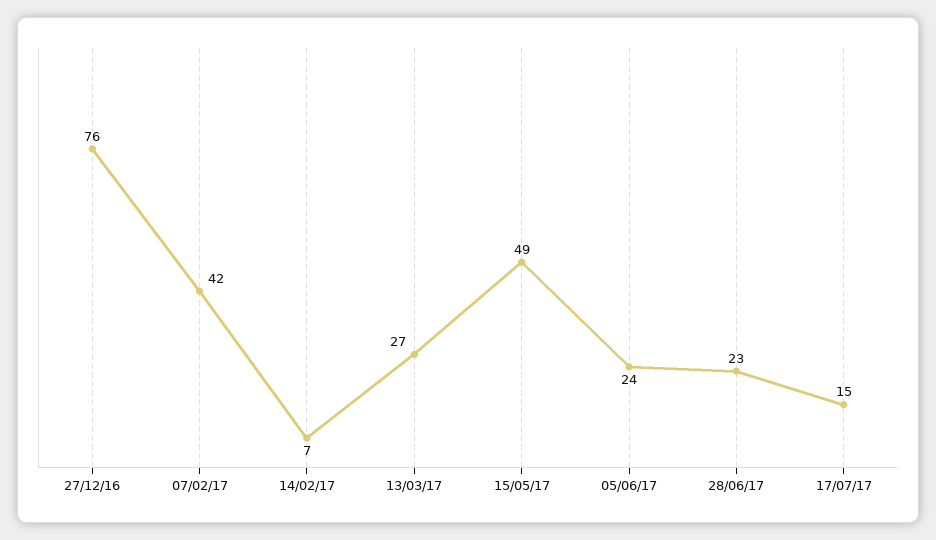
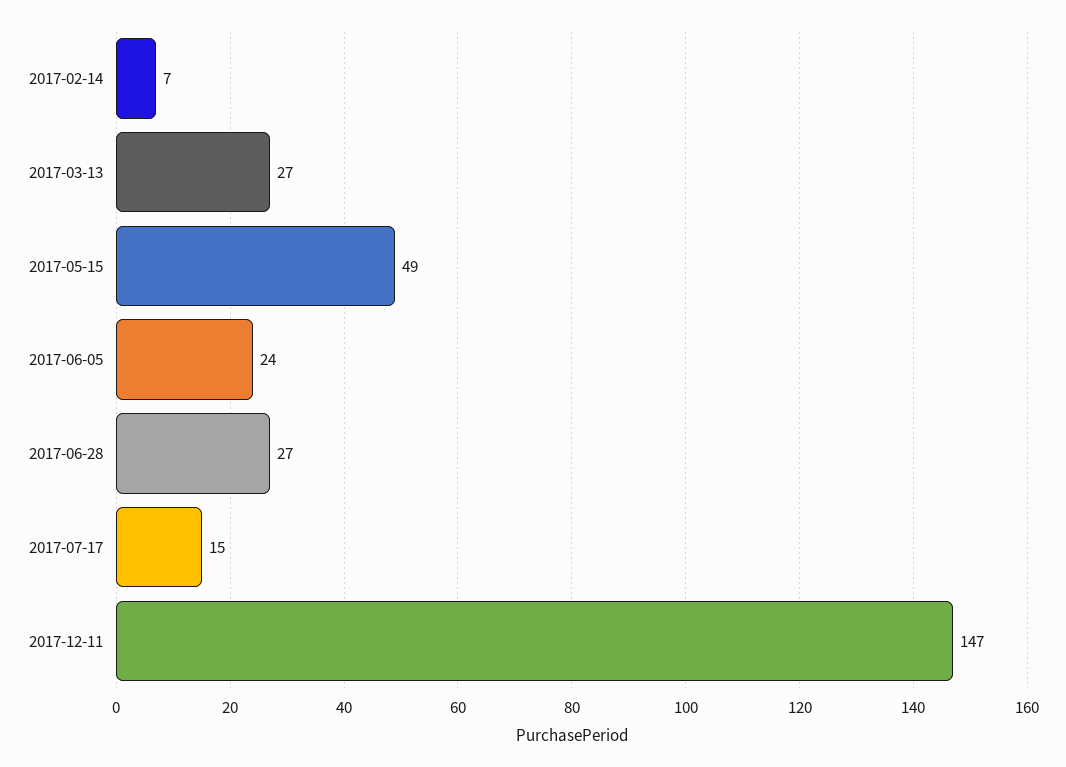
27/12/16: 76 -> none
07/02/17: 42 -> none
28/06/17: 23 -> 27
2017-12-11: none -> 147

